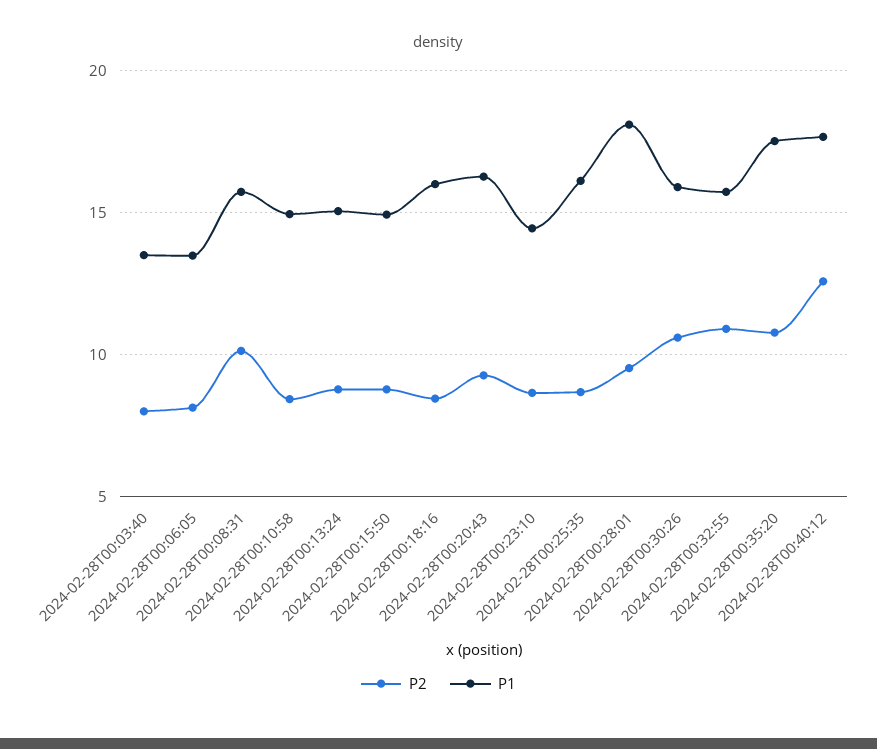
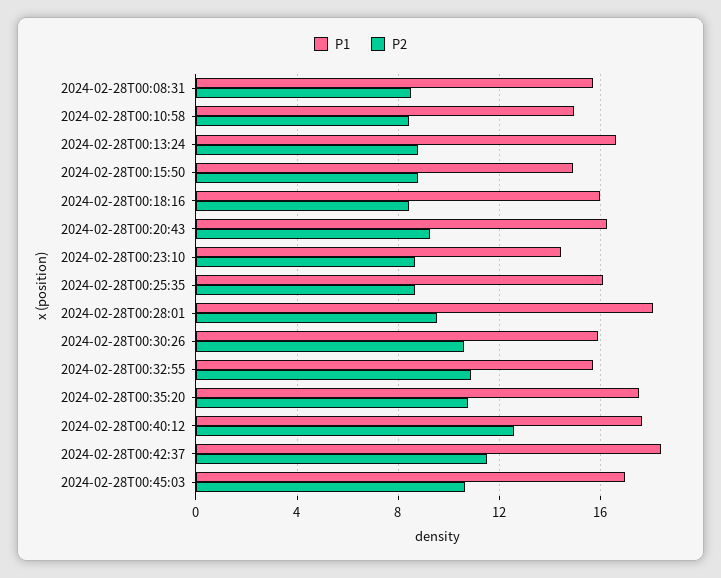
P2, 2024-02-28T00:03:40: 8 -> none
P1, 2024-02-28T00:03:40: 13.5 -> none
P2, 2024-02-28T00:06:05: 8 -> none
P1, 2024-02-28T00:06:05: 13.5 -> none
P2, 2024-02-28T00:08:31: 10 -> 8.5
P1, 2024-02-28T00:13:24: 15 -> 16.5
P1, 2024-02-28T00:42:37: none -> 18.5
P2, 2024-02-28T00:42:37: none -> 11.5
P1, 2024-02-28T00:45:03: none -> 17
P2, 2024-02-28T00:45:03: none -> 10.5

